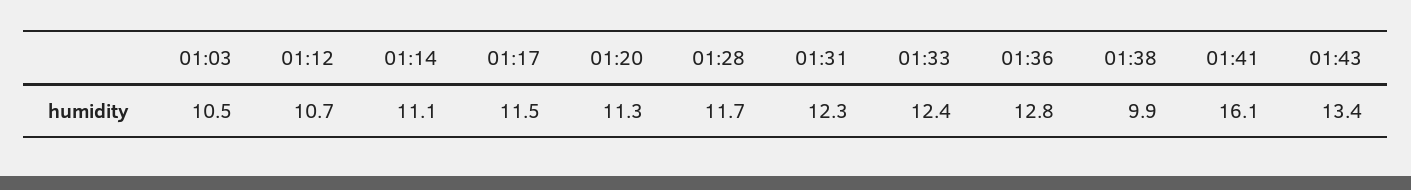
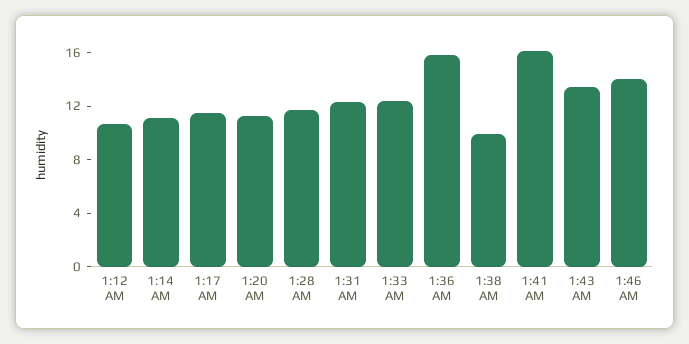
01:03: 10.5 -> none
01:36: 12.8 -> 16
1:46 AM: none -> 14

